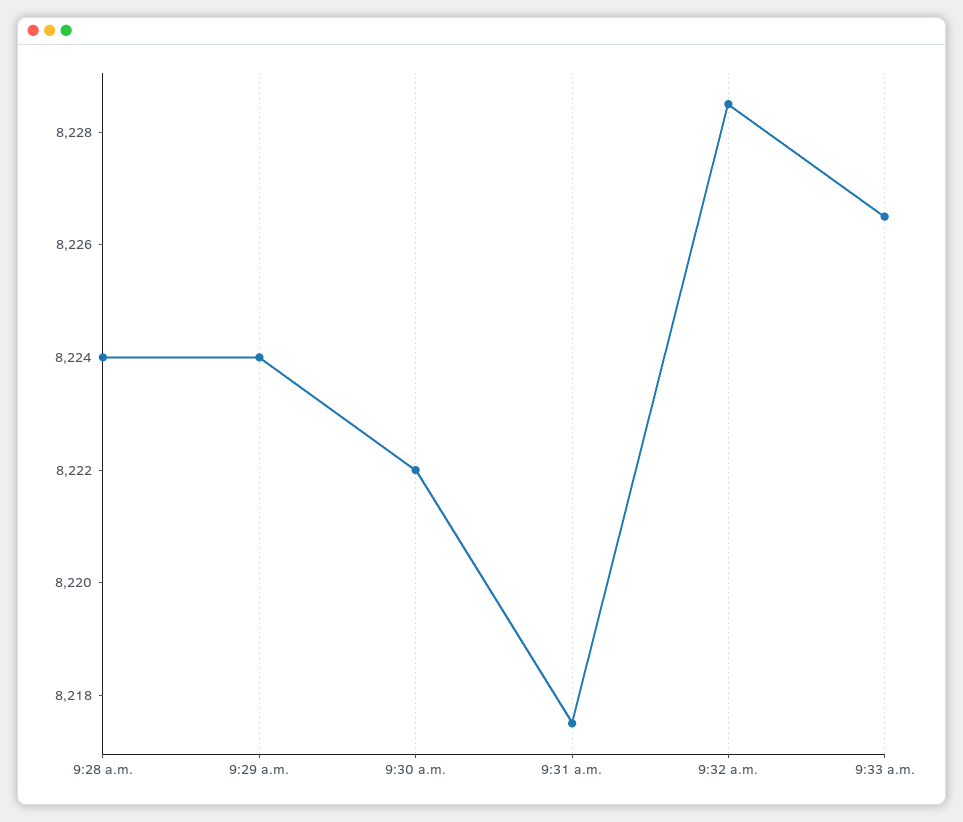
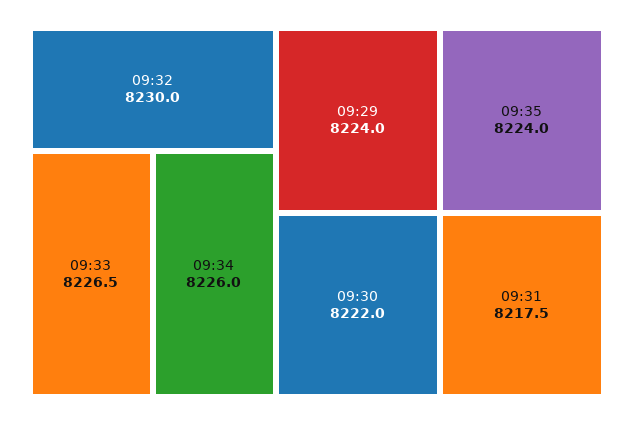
9:28 a.m.: 8224 -> none
9:32 a.m.: 8228.5 -> 8230
09:34: none -> 8226
09:35: none -> 8224

